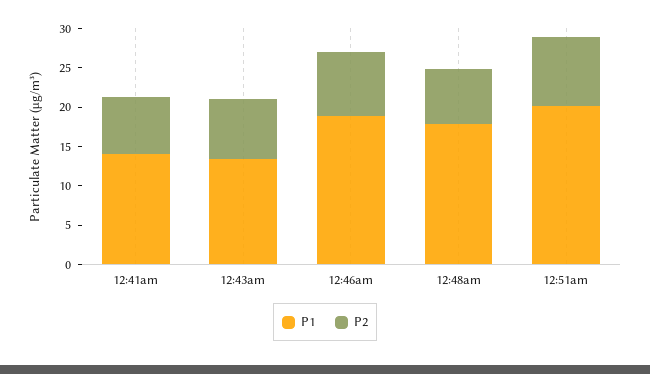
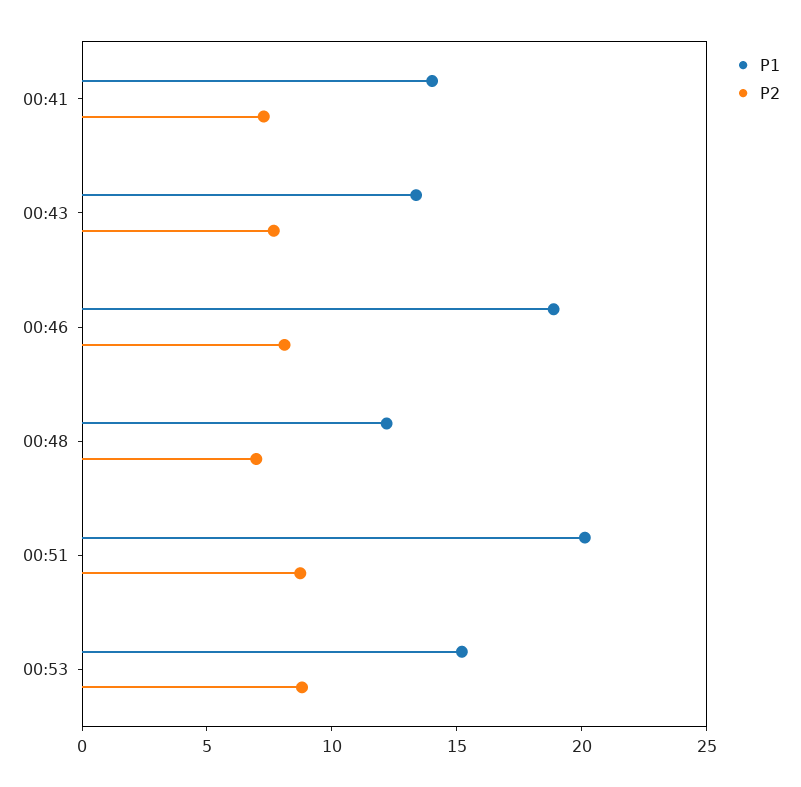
P1, 12:48am: 17.5 -> 12
P1, 00:53: none -> 15
P2, 00:53: none -> 9

